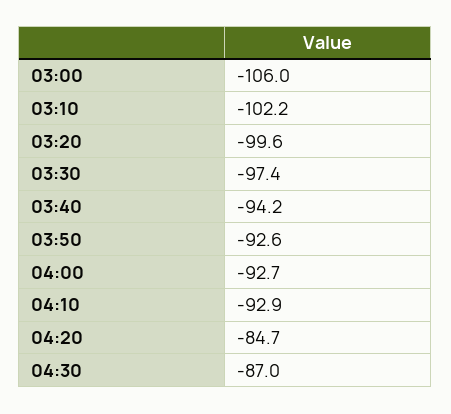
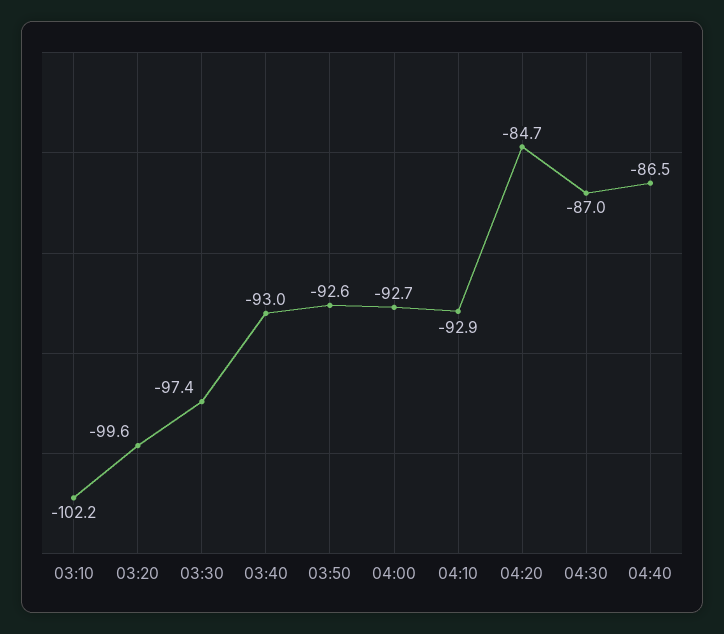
03:00: -106 -> none
03:40: -94.2 -> -93
04:40: none -> -86.5

